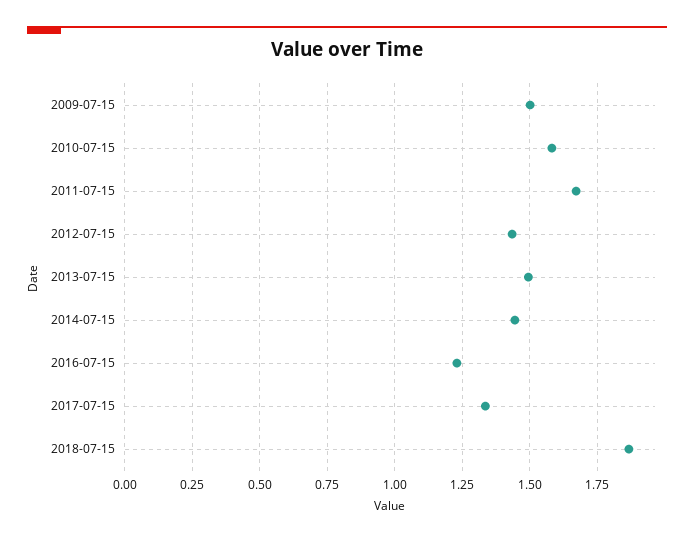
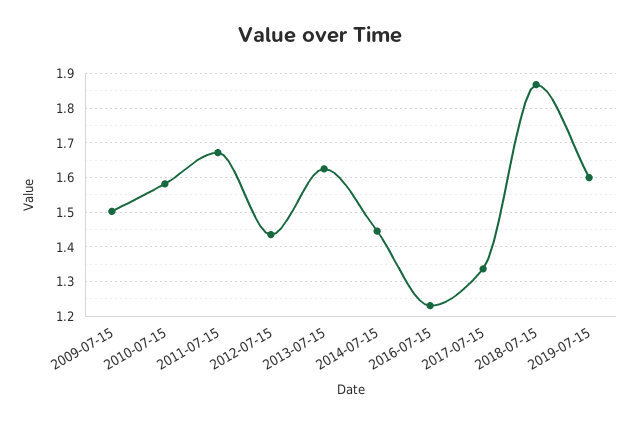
2013-07-15: 1.5 -> 1.62
2019-07-15: none -> 1.6

